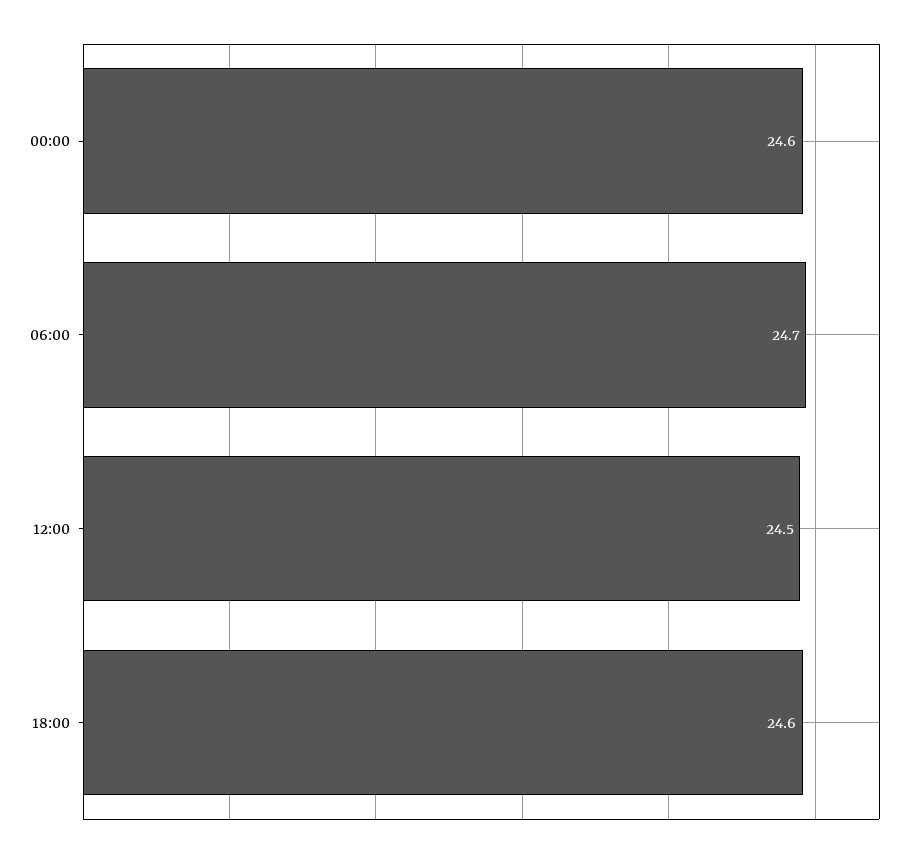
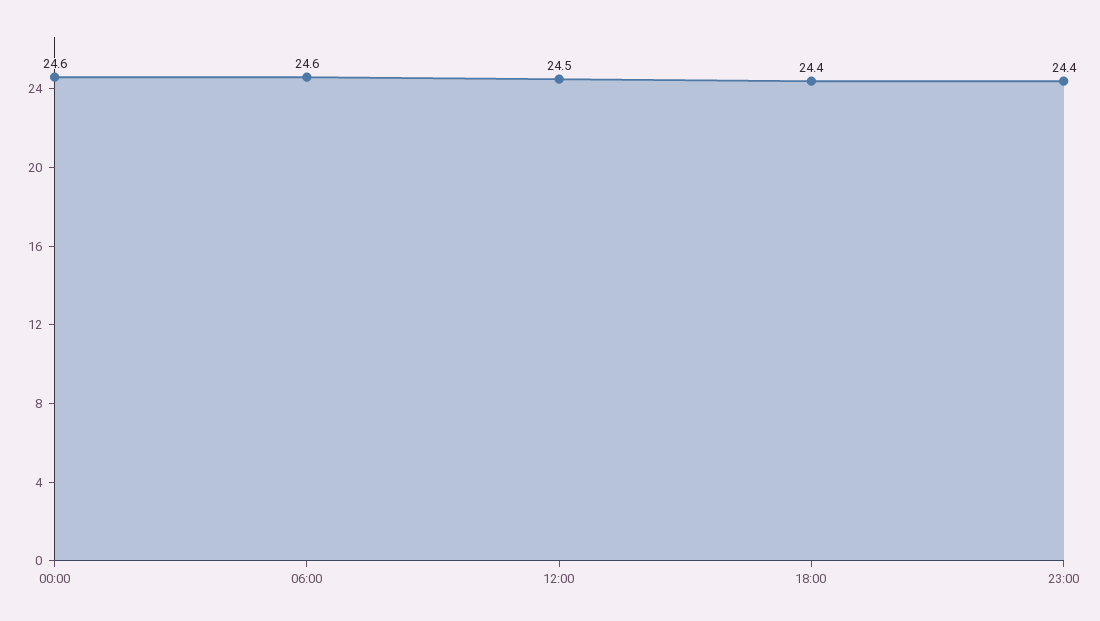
06:00: 24.7 -> 24.6
18:00: 24.6 -> 24.4
23:00: none -> 24.4

